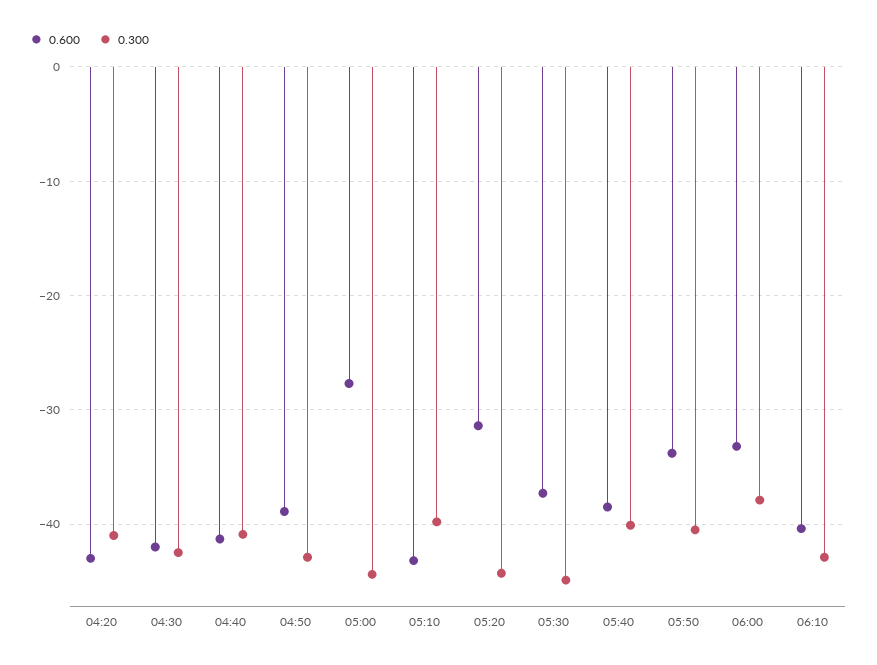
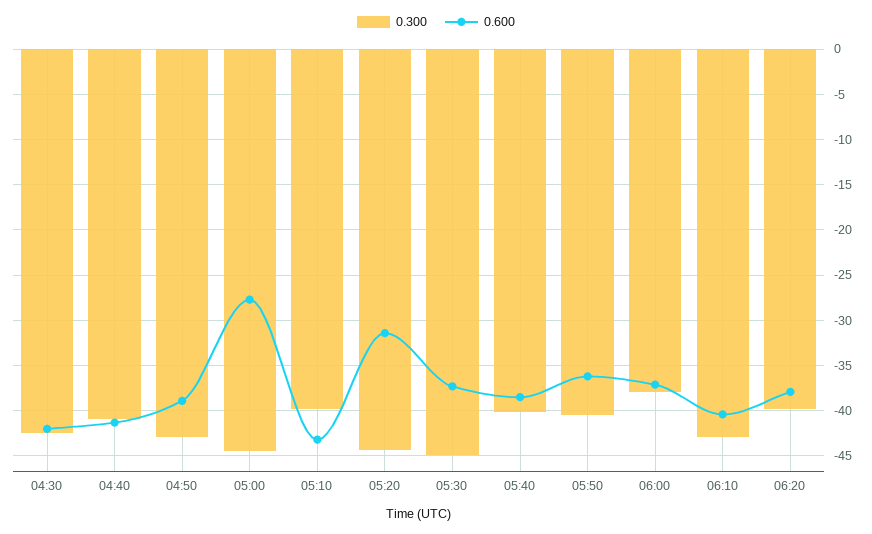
0.600, 04:20: -43 -> none
0.300, 04:20: -41 -> none
0.600, 05:50: -34 -> -36
0.600, 06:00: -33 -> -37
0.300, 06:20: none -> -40
0.600, 06:20: none -> -38

